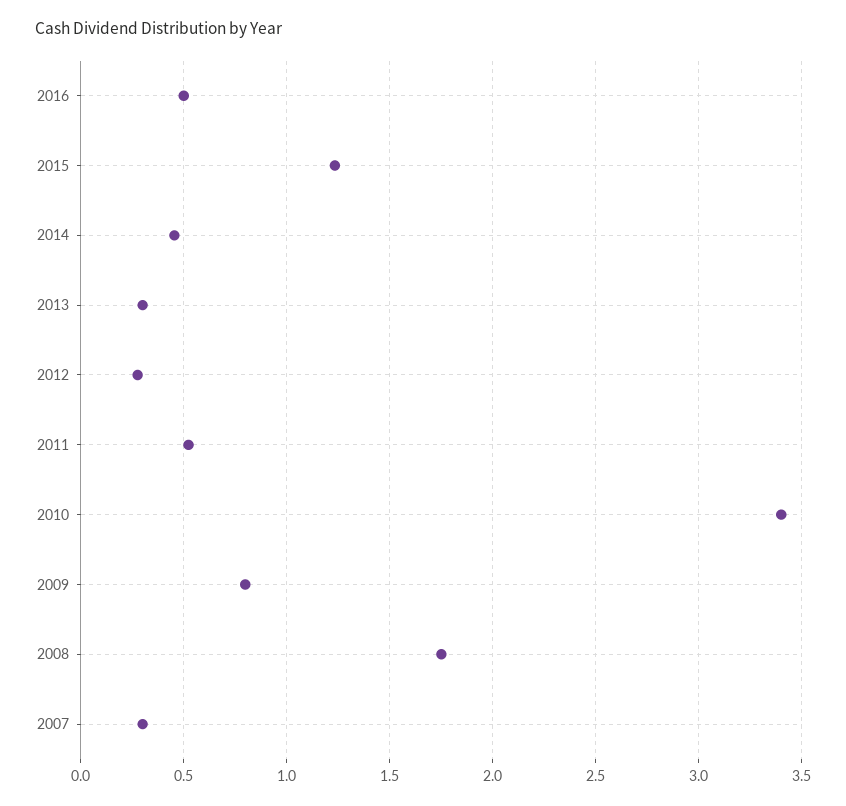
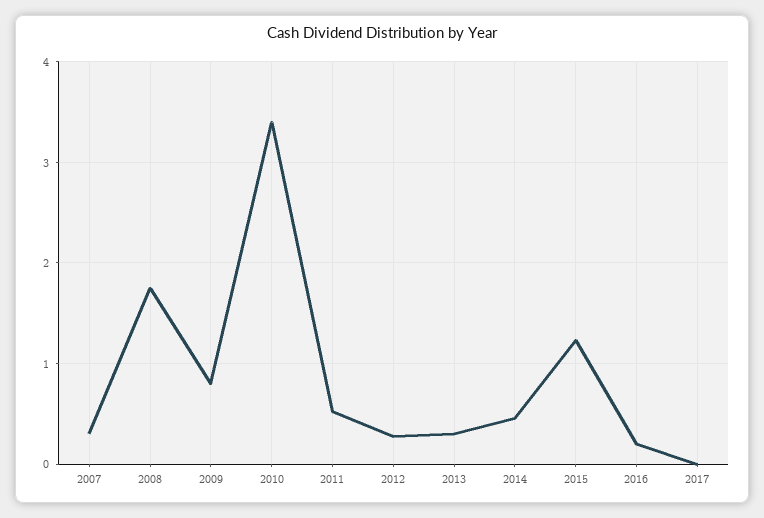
2016: 0.5 -> 0.2
2017: none -> 0

